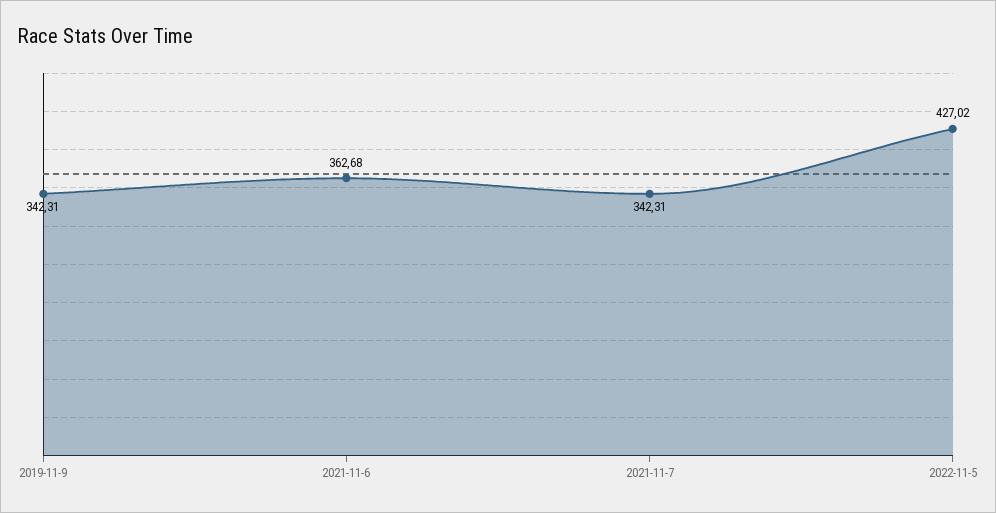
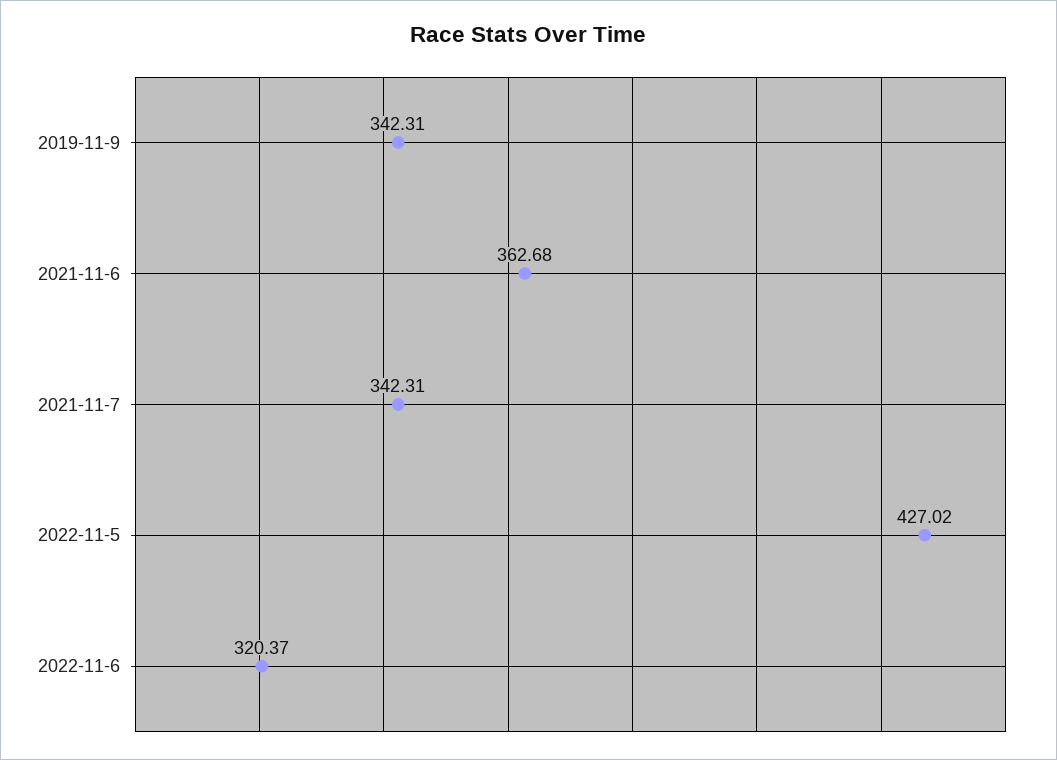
2022-11-6: none -> 320.37

